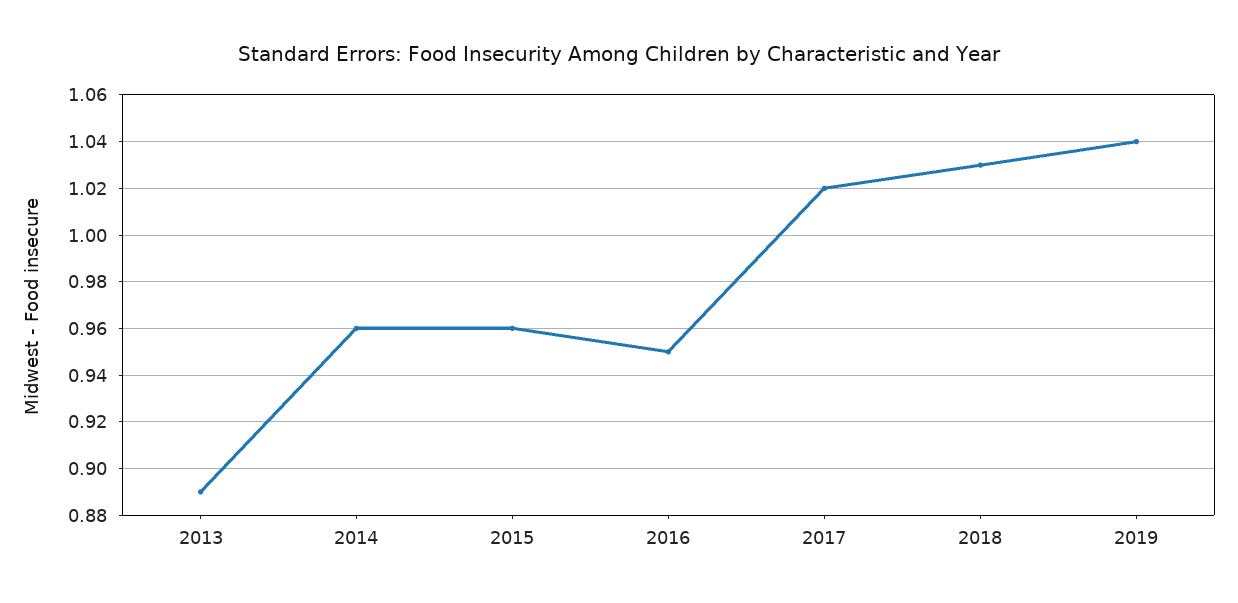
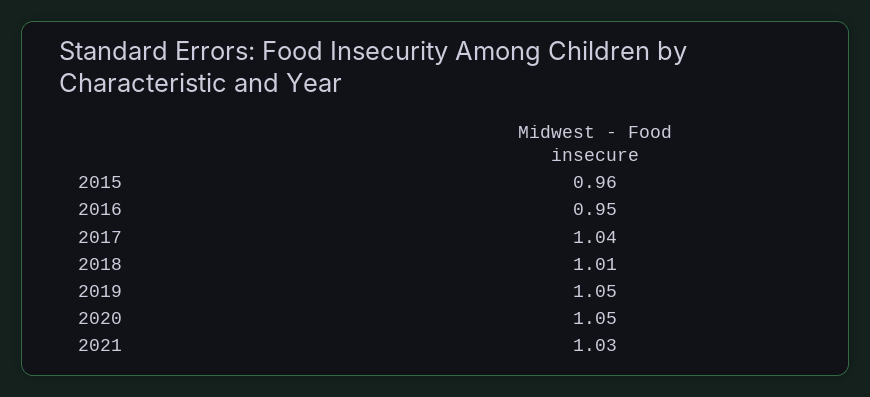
2013: 0.89 -> none
2014: 0.96 -> none
2017: 1.02 -> 1.04
2018: 1.03 -> 1.01
2019: 1.04 -> 1.05
2020: none -> 1.05
2021: none -> 1.03

